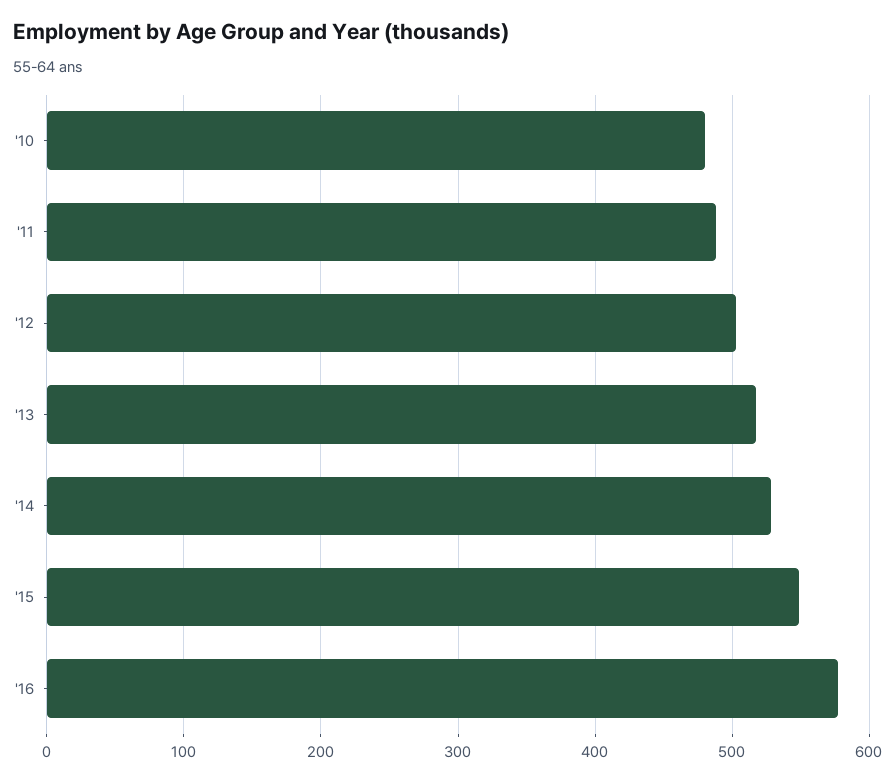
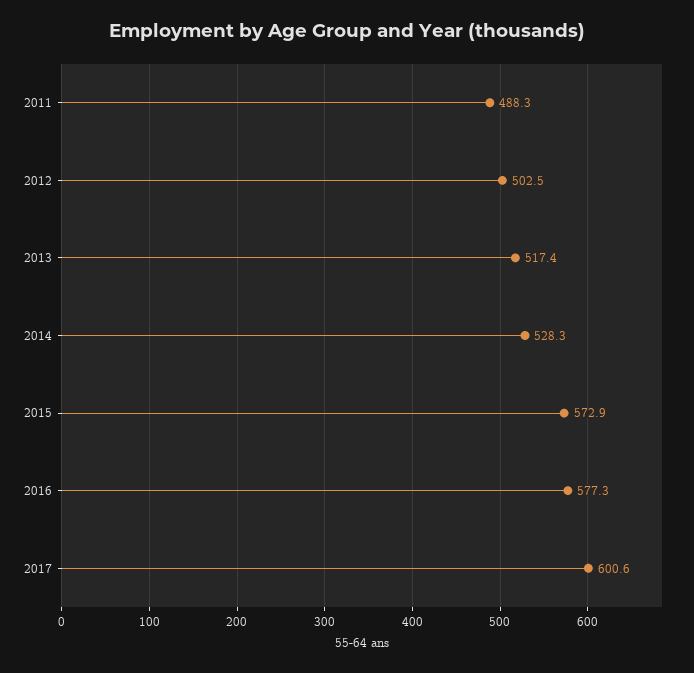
'10: 480 -> none
'15: 550 -> 572.9
2017: none -> 600.6

